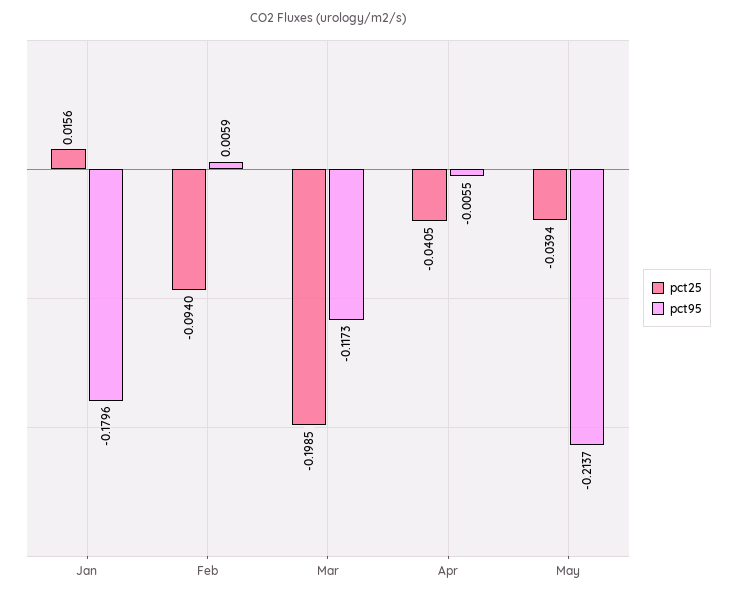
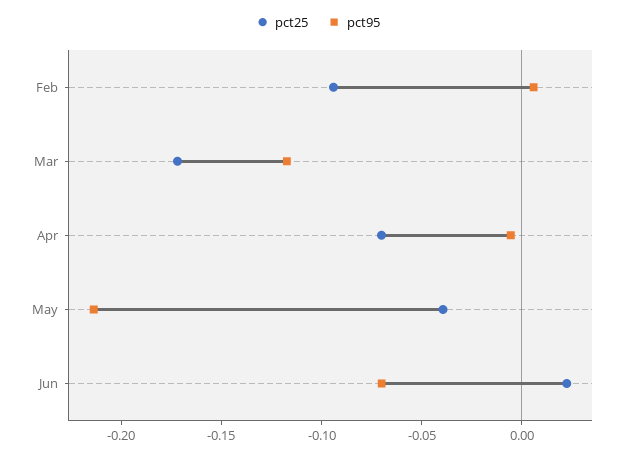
pct25, Jan: 0.0156 -> none
pct95, Jan: -0.1796 -> none
pct25, Mar: -0.1985 -> -0.17
pct25, Apr: -0.0405 -> -0.07
pct25, Jun: none -> 0.02
pct95, Jun: none -> -0.07

